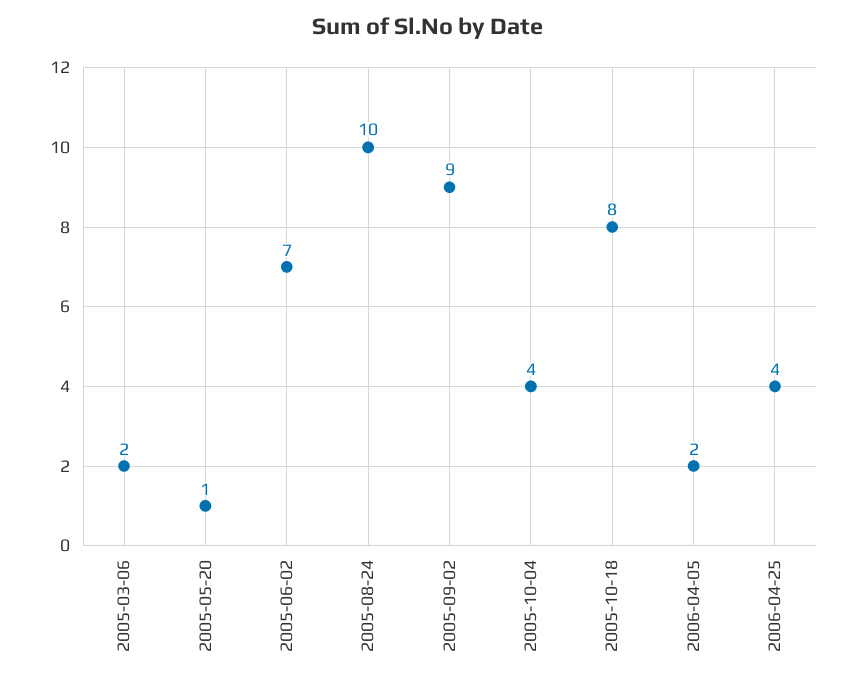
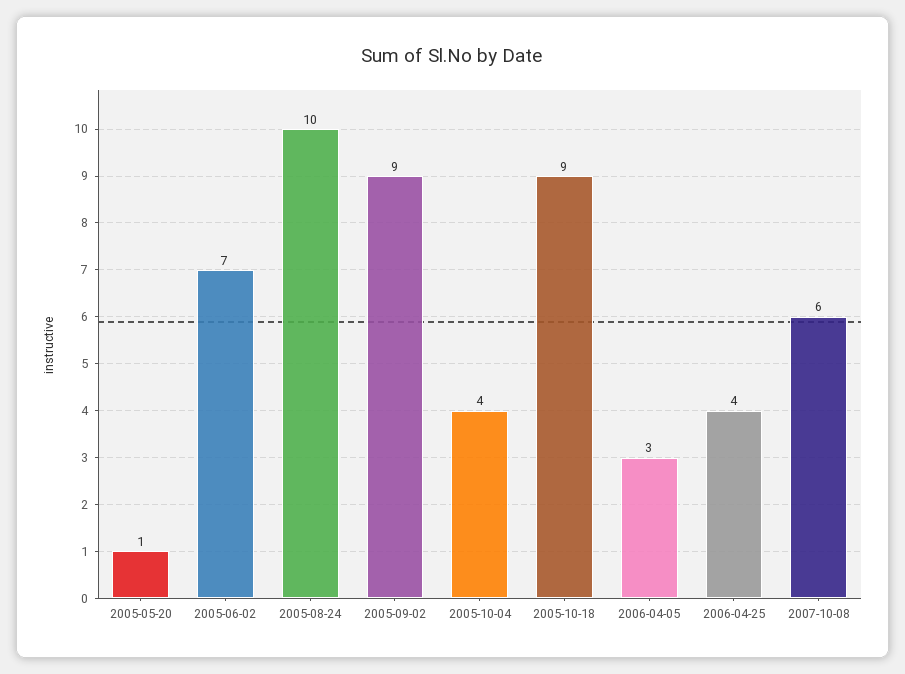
2005-03-06: 2 -> none
2005-10-18: 8 -> 9
2006-04-05: 2 -> 3
2007-10-08: none -> 6

